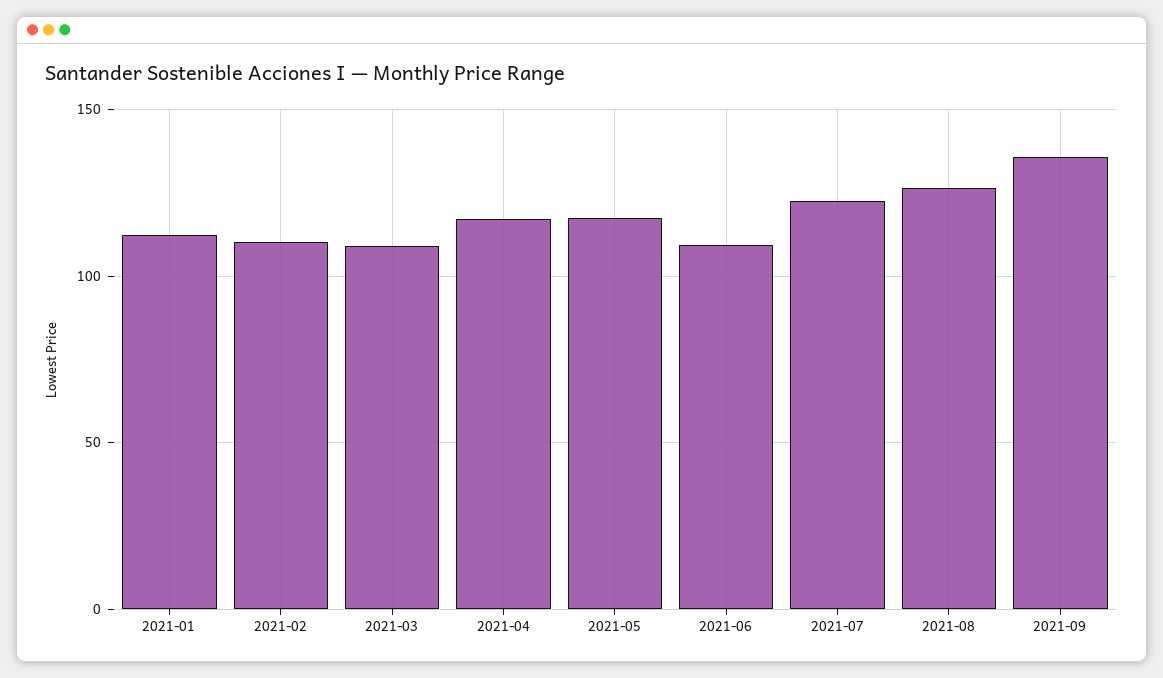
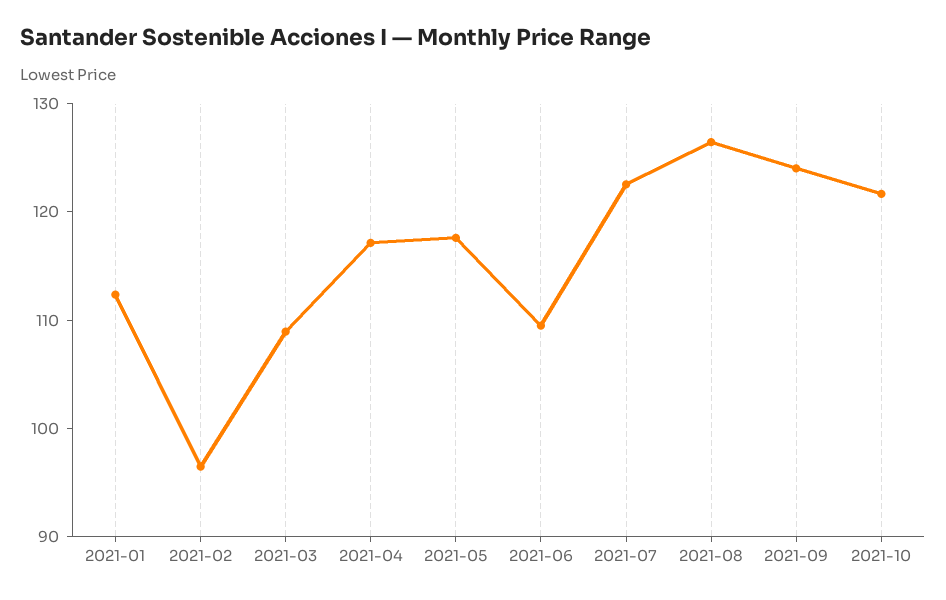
2021-02: 110 -> 96
2021-09: 135 -> 124
2021-10: none -> 122

